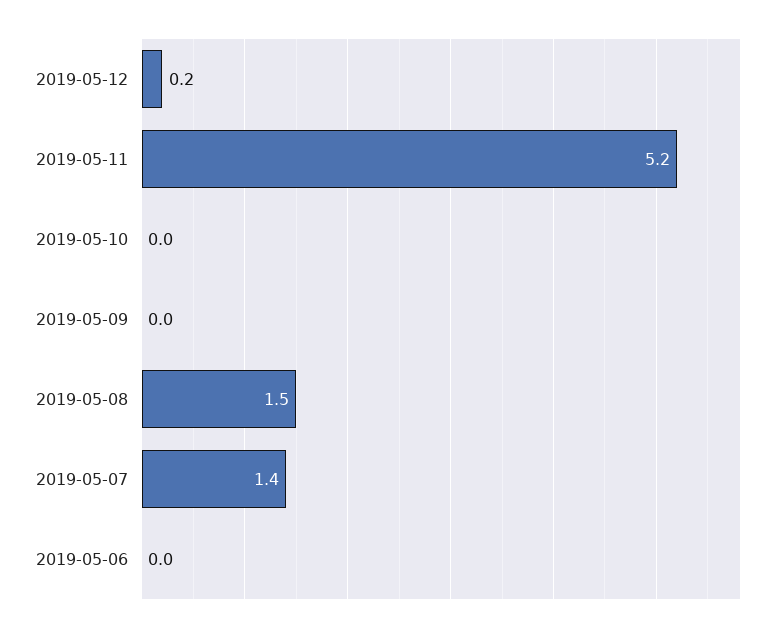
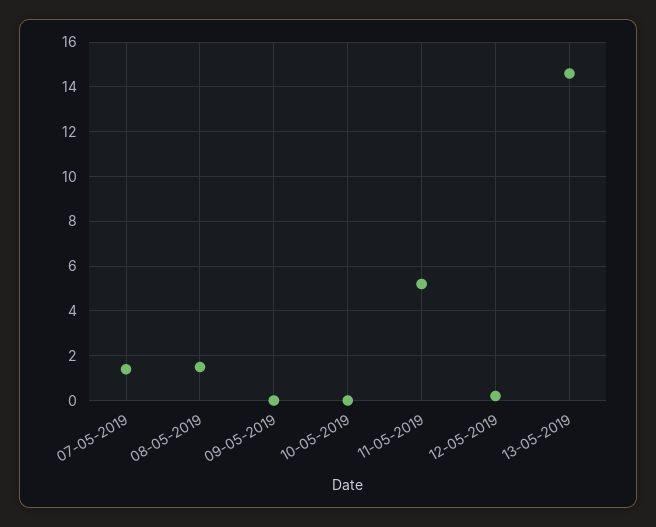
2019-05-06: 0 -> none
13-05-2019: none -> 14.5

